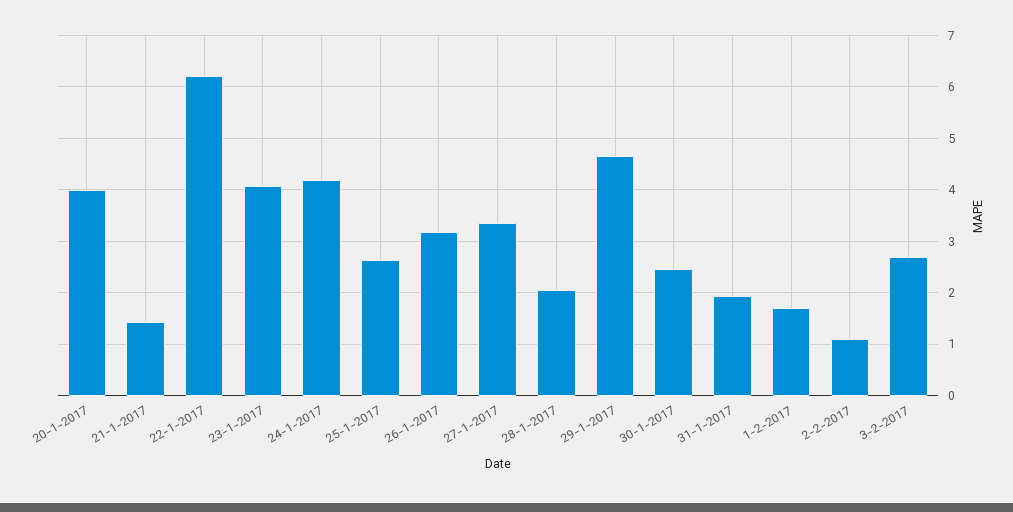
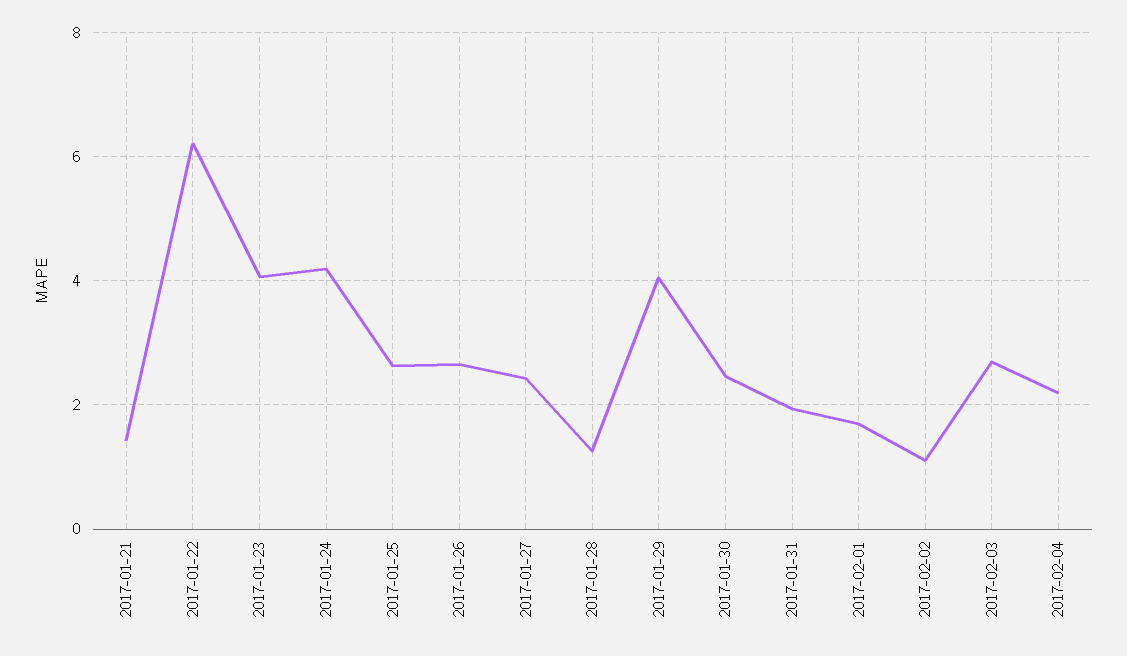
20-1-2017: 4 -> none
26-1-2017: 3.2 -> 2.6
27-1-2017: 3.4 -> 2.4
28-1-2017: 2 -> 1.2
29-1-2017: 4.6 -> 4
2017-02-04: none -> 2.2

